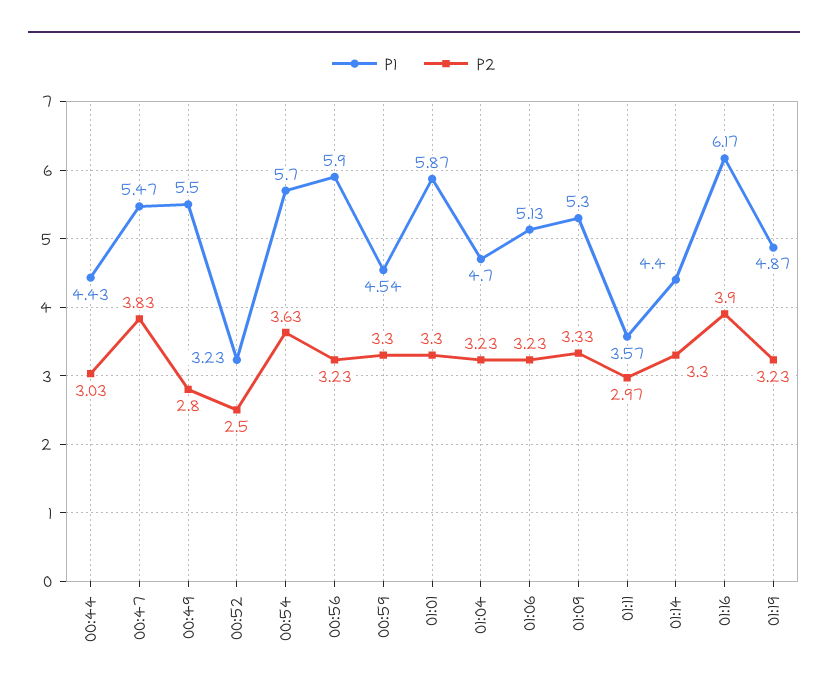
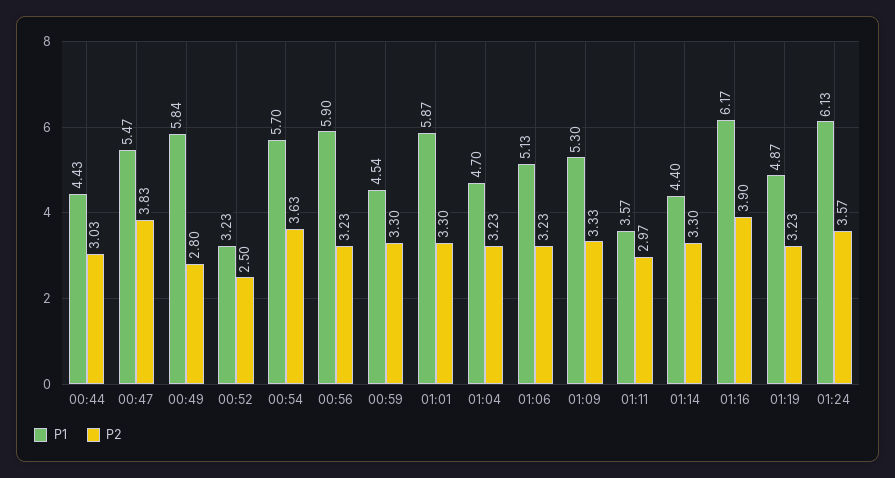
P1, 00:49: 5.5 -> 5.84
P1, 01:24: none -> 6.13
P2, 01:24: none -> 3.57

